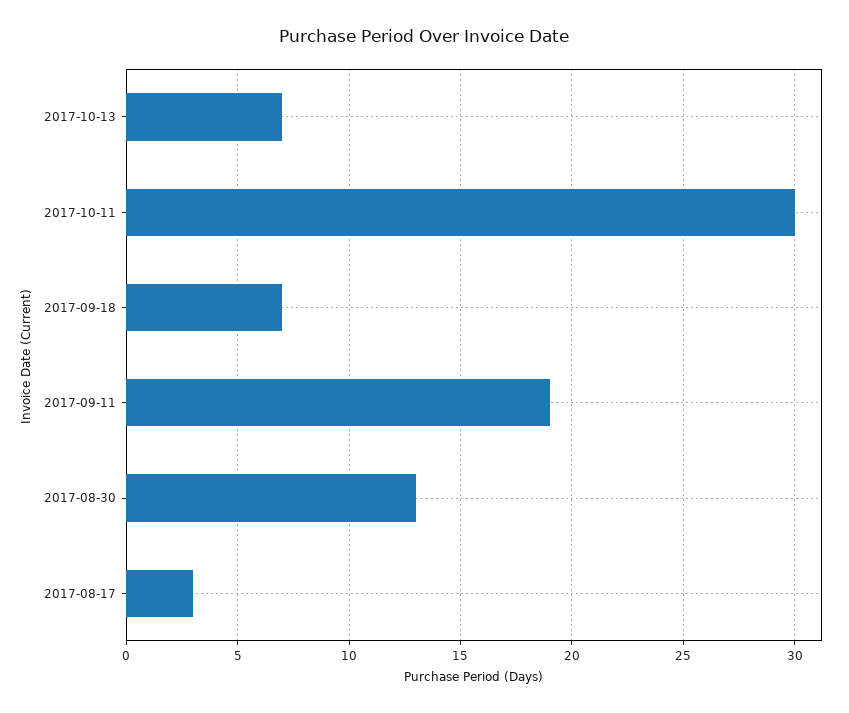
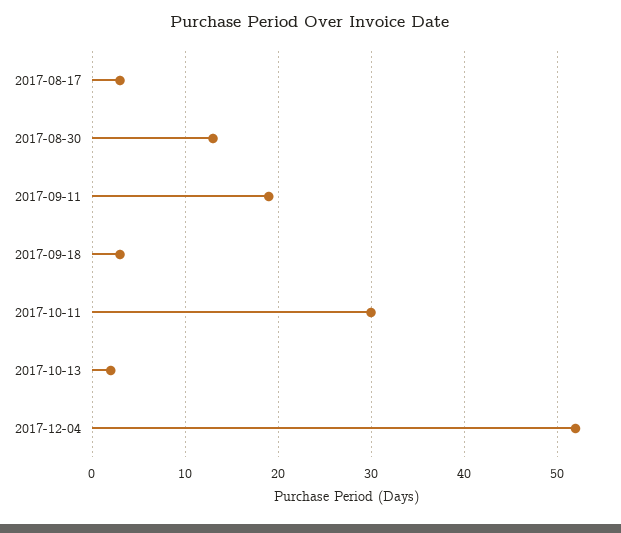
2017-10-13: 7 -> 2
2017-09-18: 7 -> 3
2017-12-04: none -> 52

